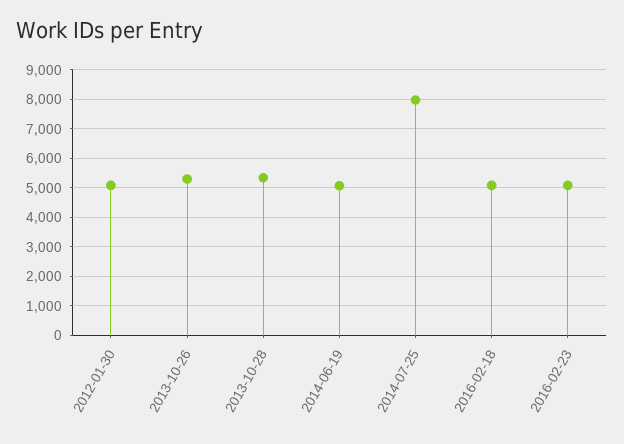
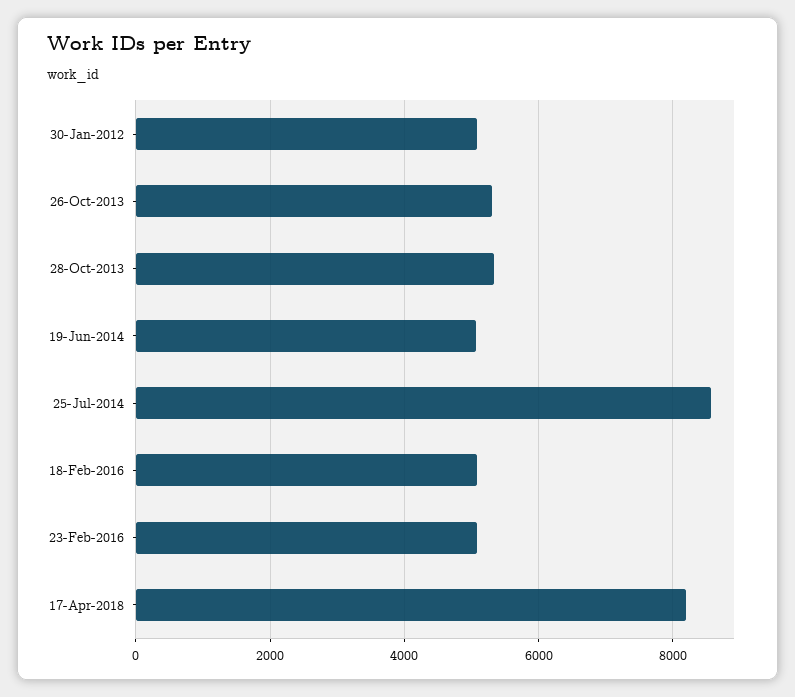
2014-07-25: 8000 -> 8600
17-Apr-2018: none -> 8200

